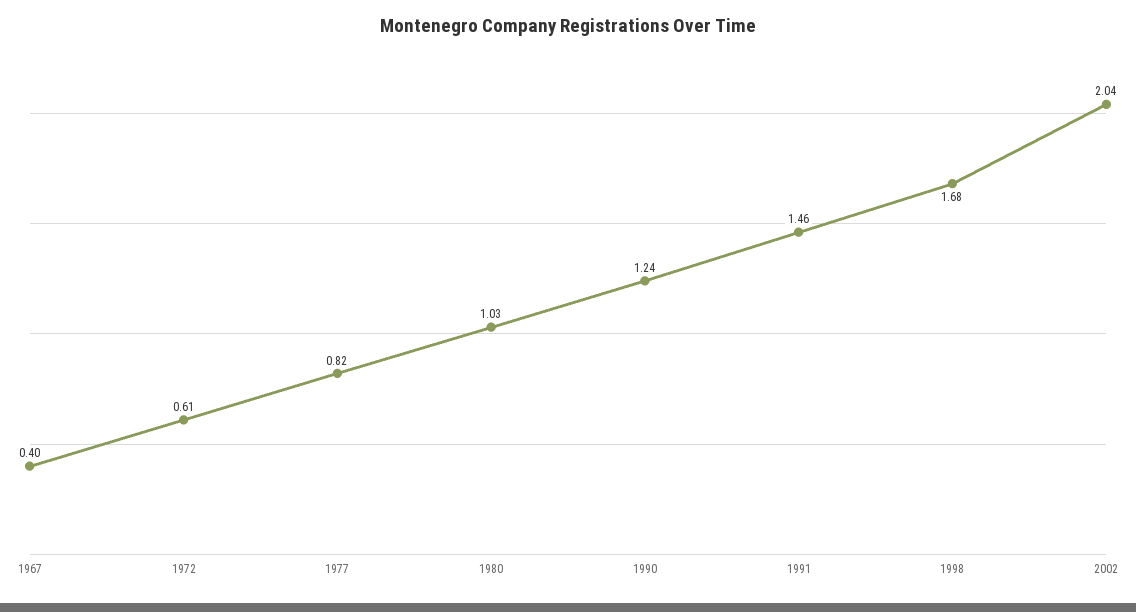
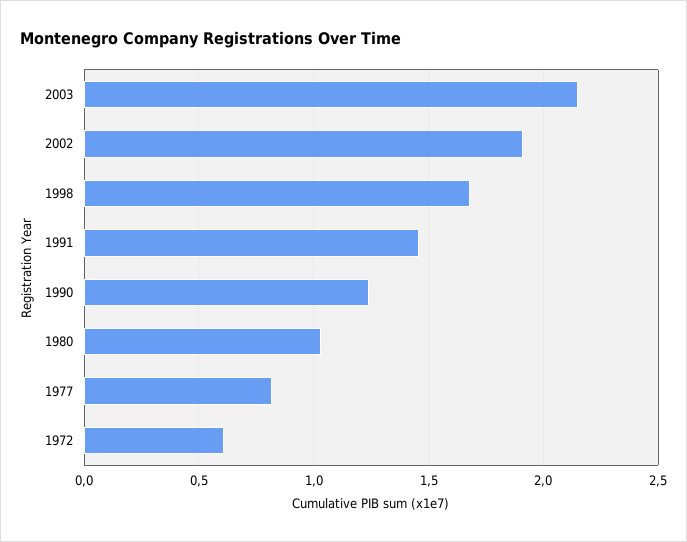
1967: 0.4 -> none
2002: 2.04 -> 1.9
2003: none -> 2.15

